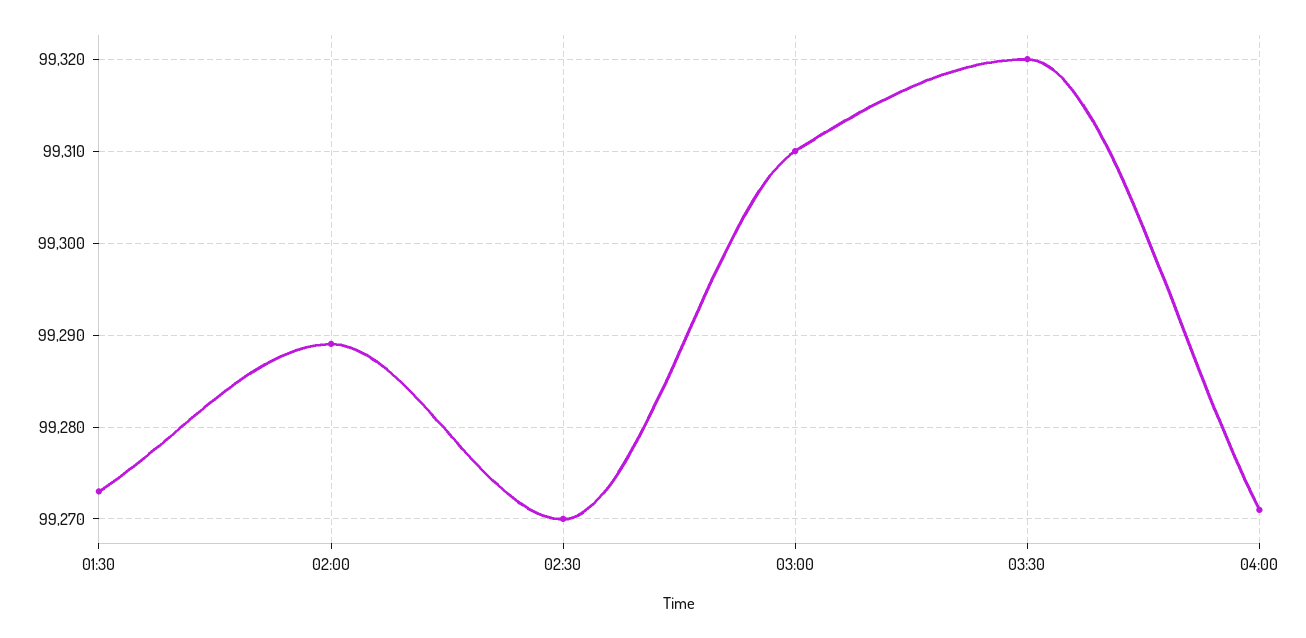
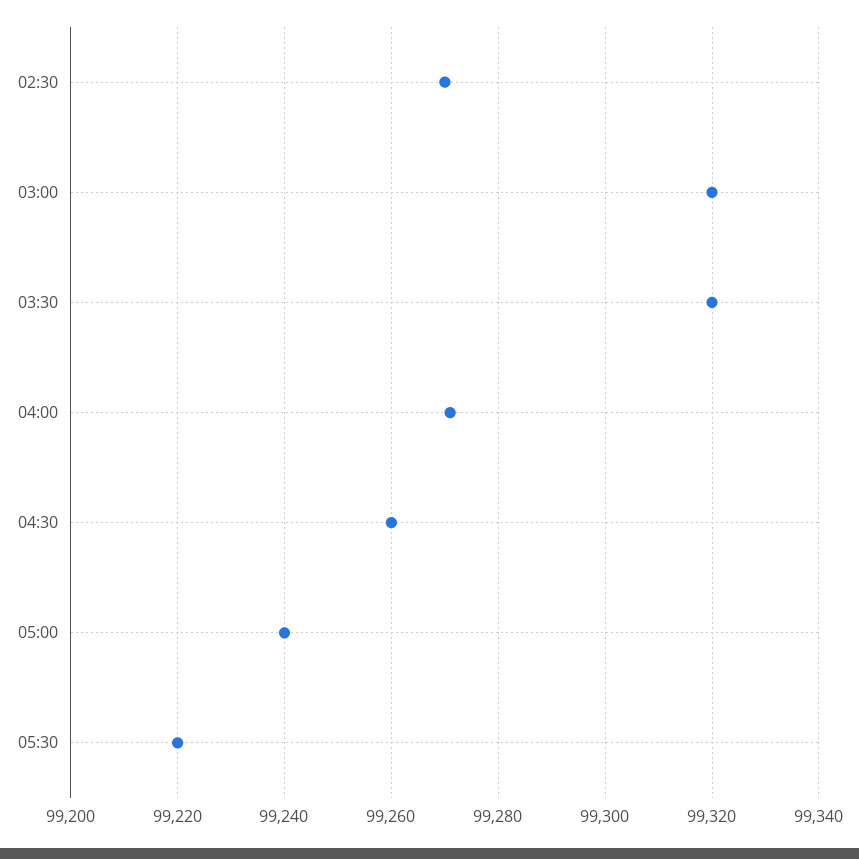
01:30: 99273 -> none
02:00: 99289 -> none
03:00: 99310 -> 99320
04:30: none -> 99260
05:00: none -> 99240
05:30: none -> 99220

